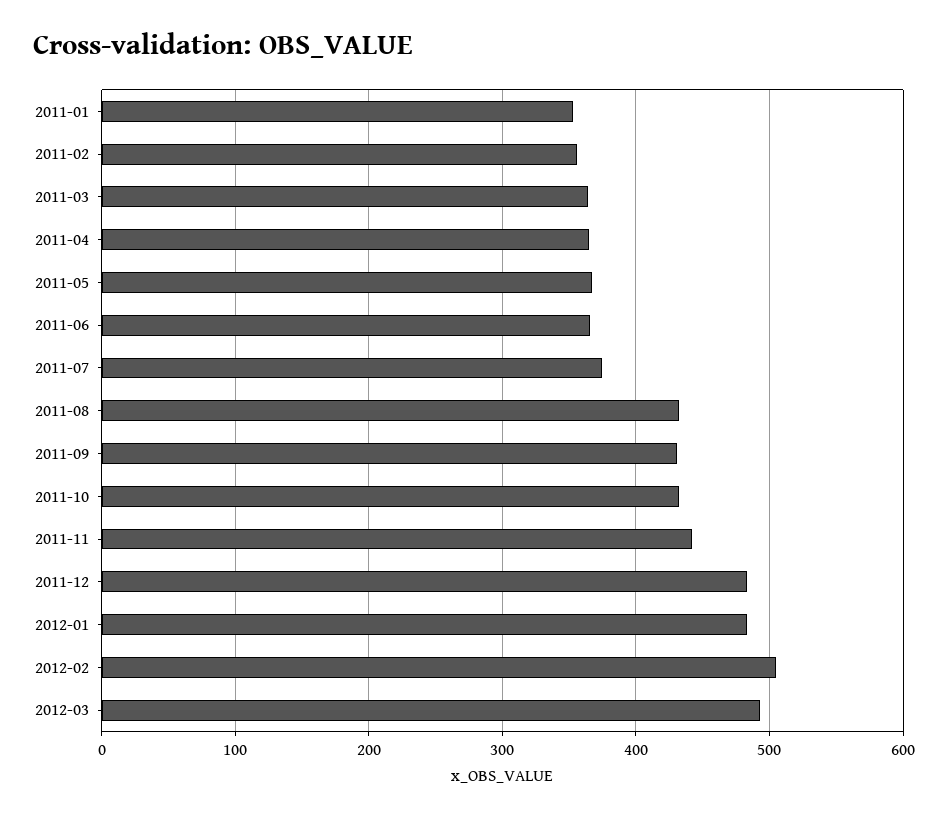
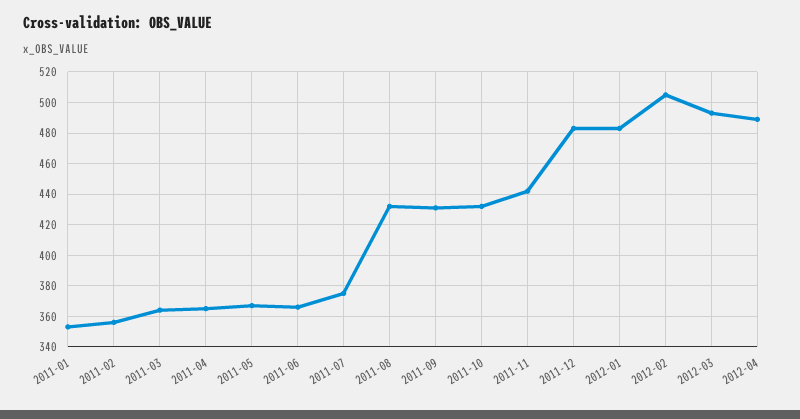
2012-04: none -> 490

